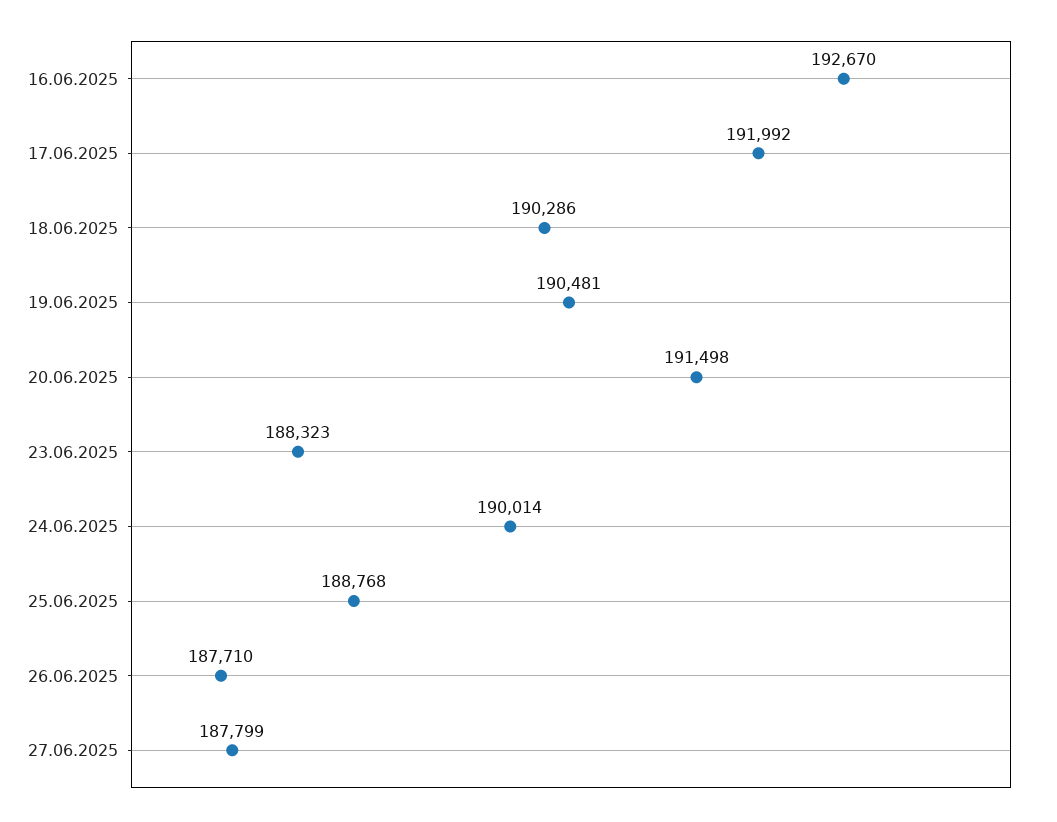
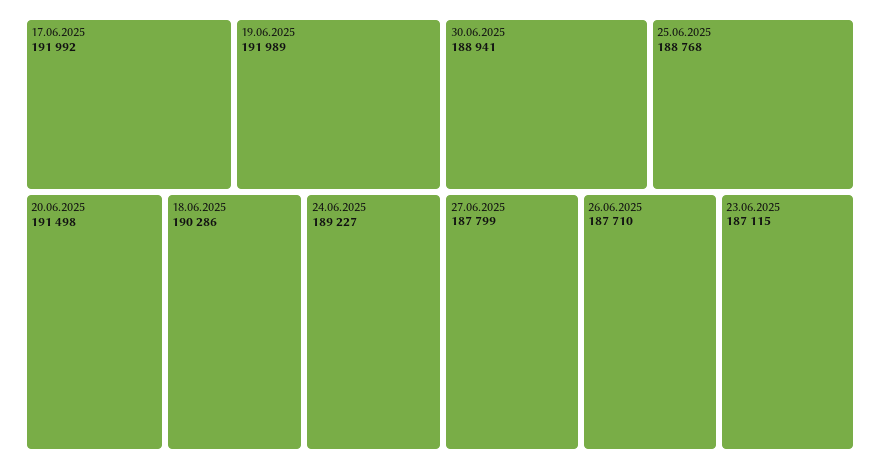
16.06.2025: 192670 -> none
19.06.2025: 190481 -> 191989
23.06.2025: 188323 -> 187115
24.06.2025: 190014 -> 189227
30.06.2025: none -> 188941

